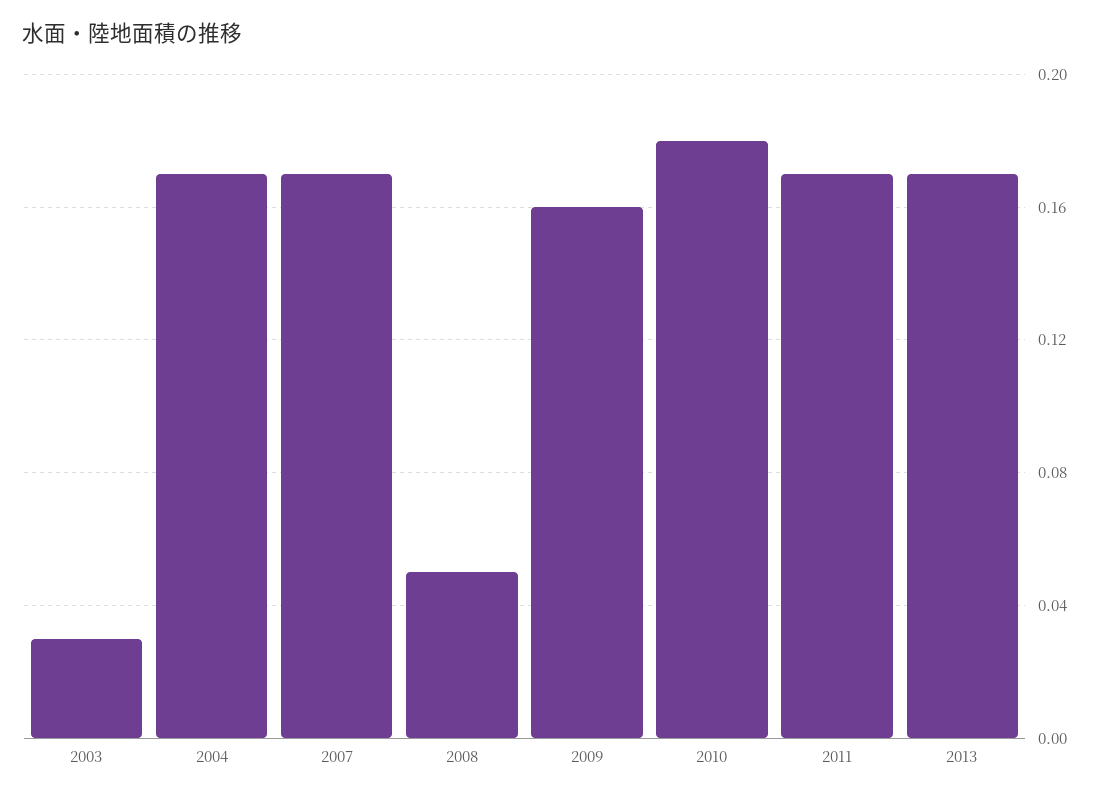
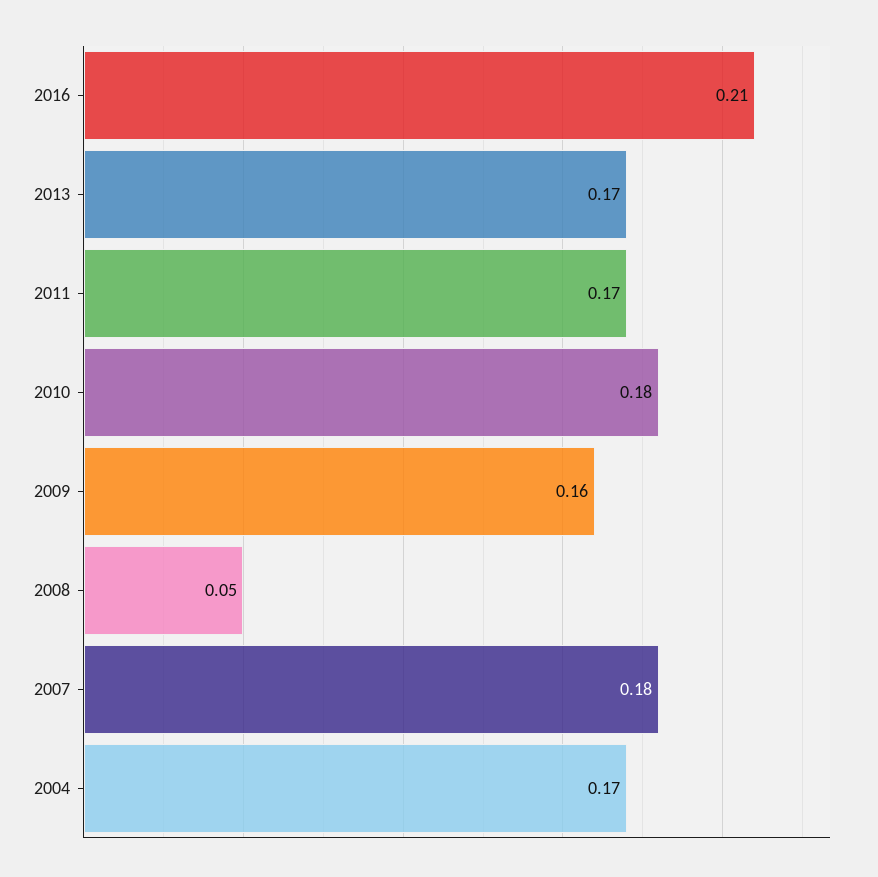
2003: 0.03 -> none
2007: 0.17 -> 0.18
2016: none -> 0.21

